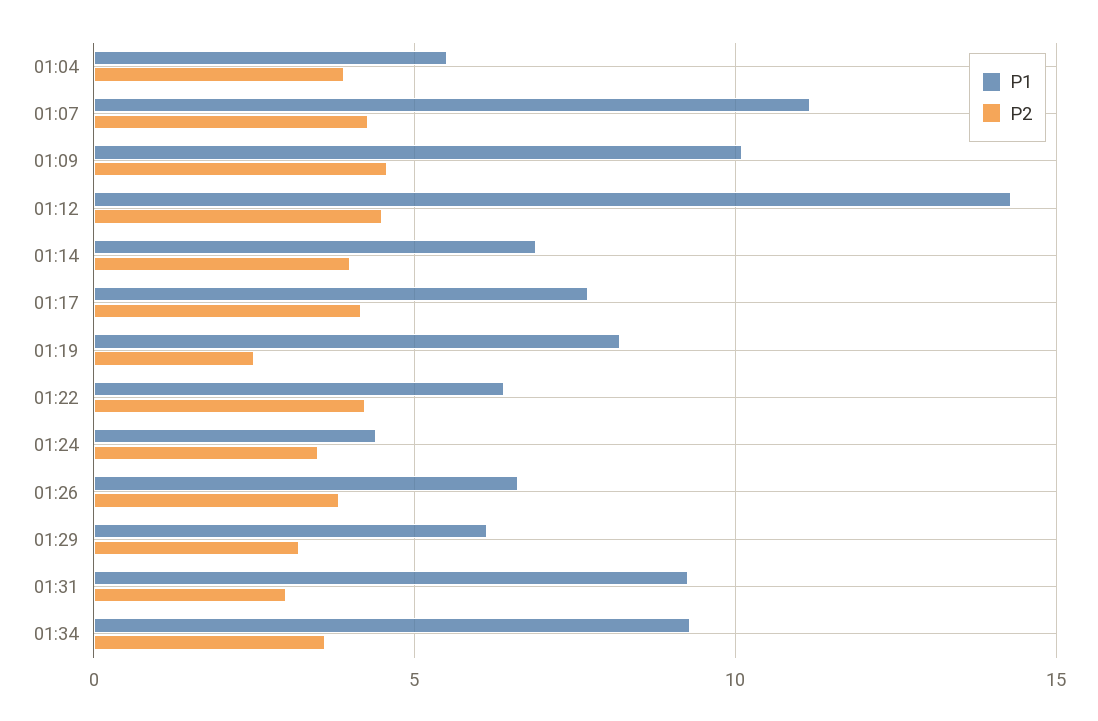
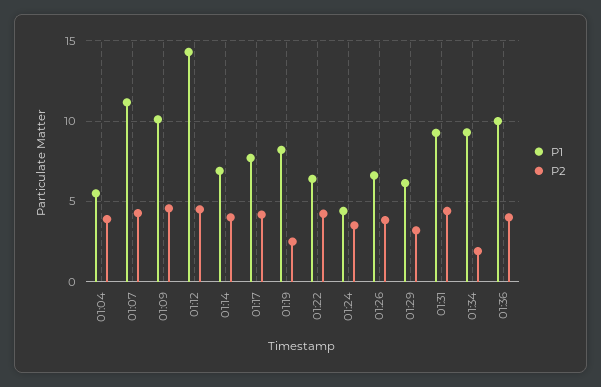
P2, 01:31: 3 -> 4.5
P2, 01:34: 3.5 -> 2
P1, 01:36: none -> 10
P2, 01:36: none -> 4

